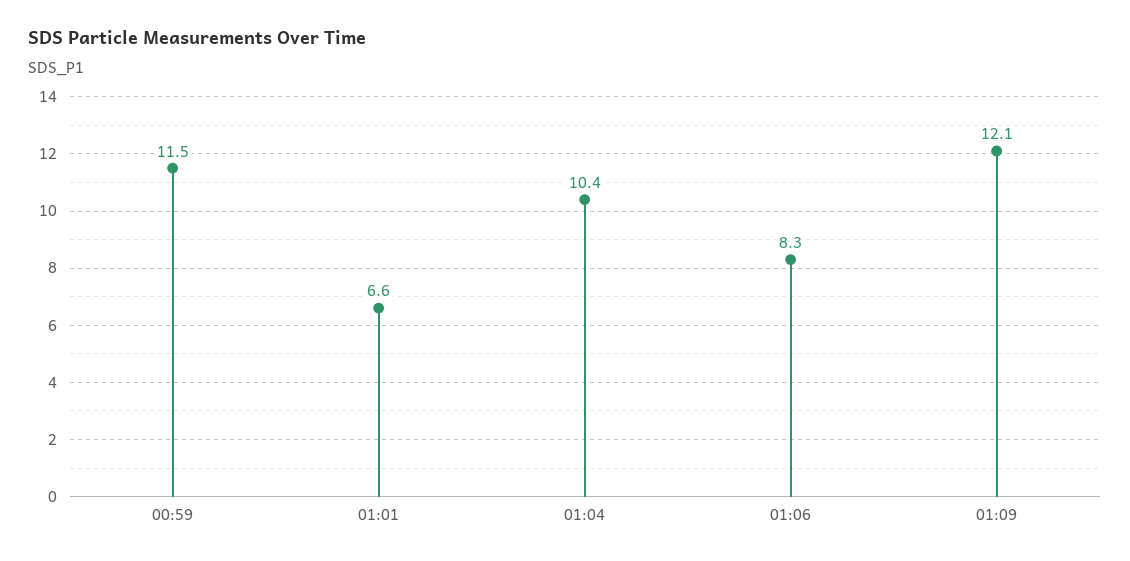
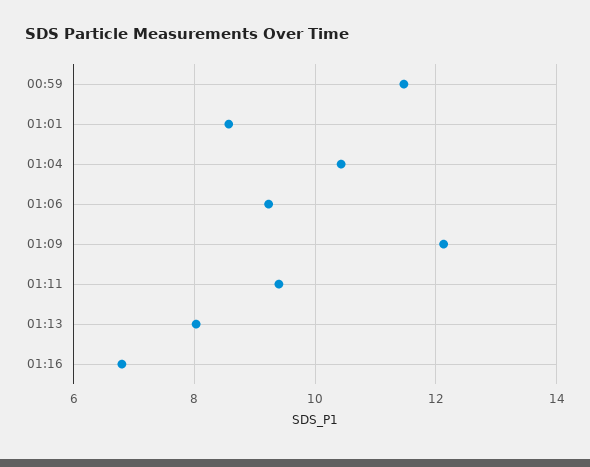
01:01: 6.6 -> 8.6
01:06: 8.3 -> 9.2
01:11: none -> 9.4
01:13: none -> 8
01:16: none -> 6.8

